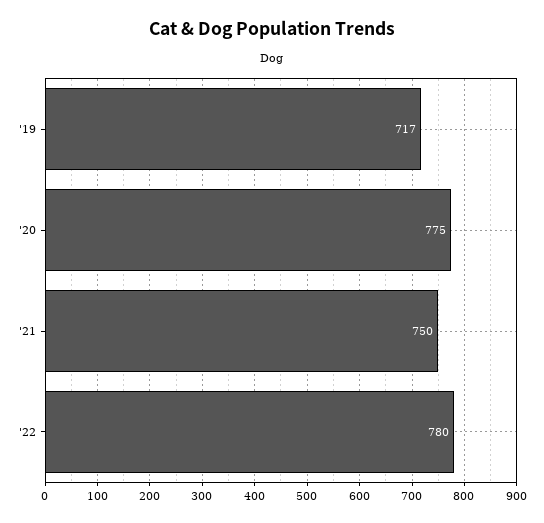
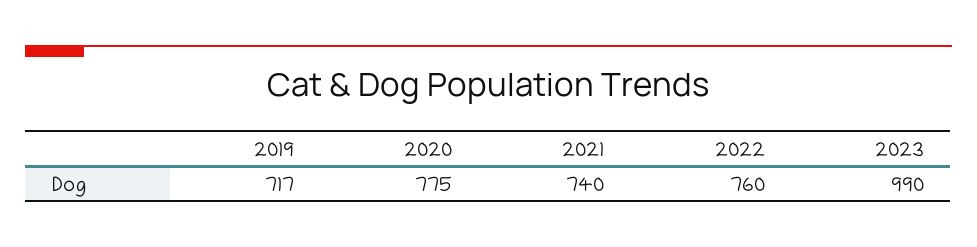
'21: 750 -> 740
'22: 780 -> 760
2023: none -> 990

